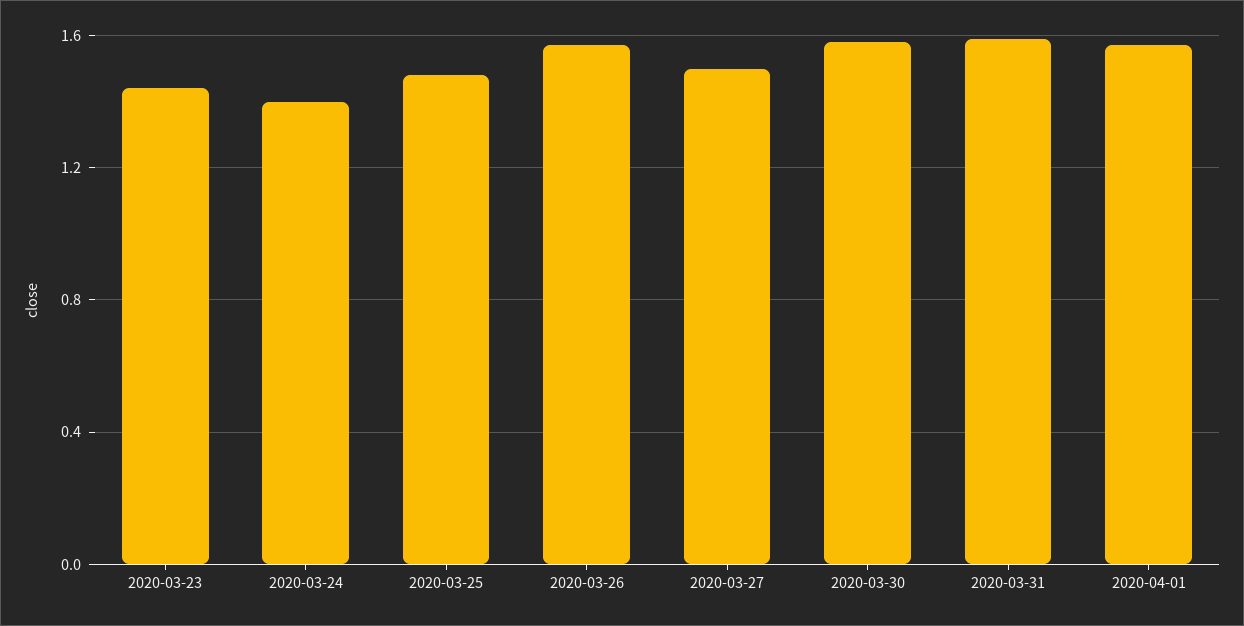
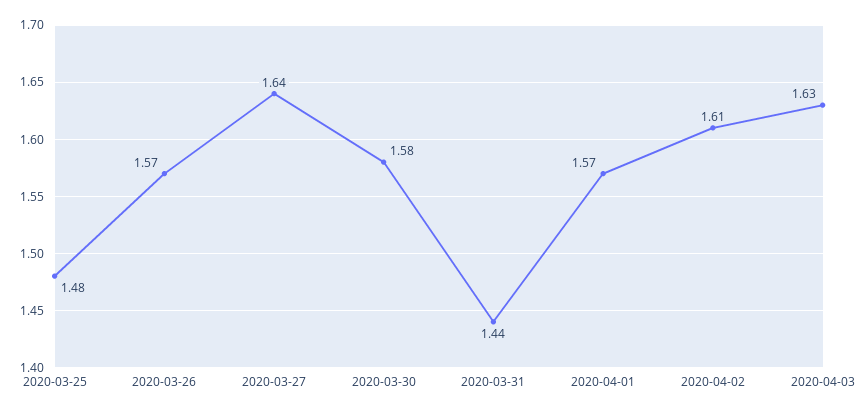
2020-03-23: 1.45 -> none
2020-03-24: 1.4 -> none
2020-03-27: 1.5 -> 1.64
2020-03-31: 1.6 -> 1.44
2020-04-02: none -> 1.61
2020-04-03: none -> 1.63

